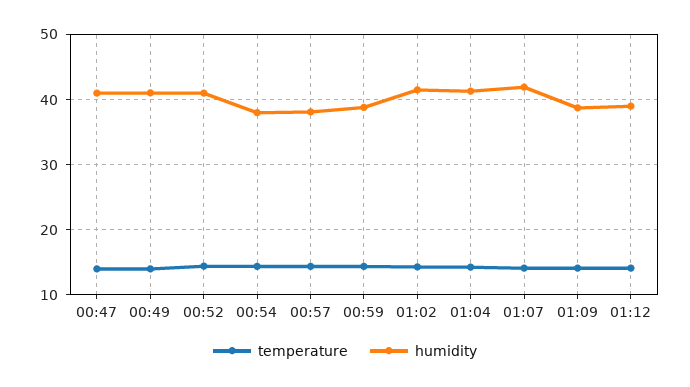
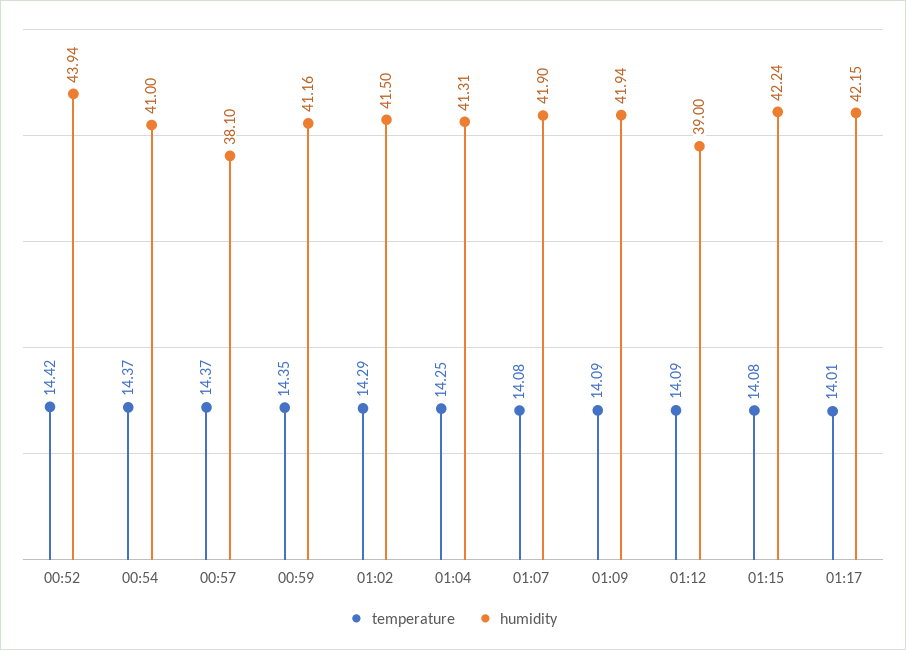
temperature, 00:47: 14 -> none
humidity, 00:47: 41 -> none
temperature, 00:49: 14 -> none
humidity, 00:49: 41 -> none
humidity, 00:52: 41 -> 43.94
humidity, 00:54: 38 -> 41
humidity, 00:59: 39 -> 41.16
humidity, 01:09: 39 -> 41.94
temperature, 01:15: none -> 14.08
humidity, 01:15: none -> 42.24
temperature, 01:17: none -> 14.01
humidity, 01:17: none -> 42.15

